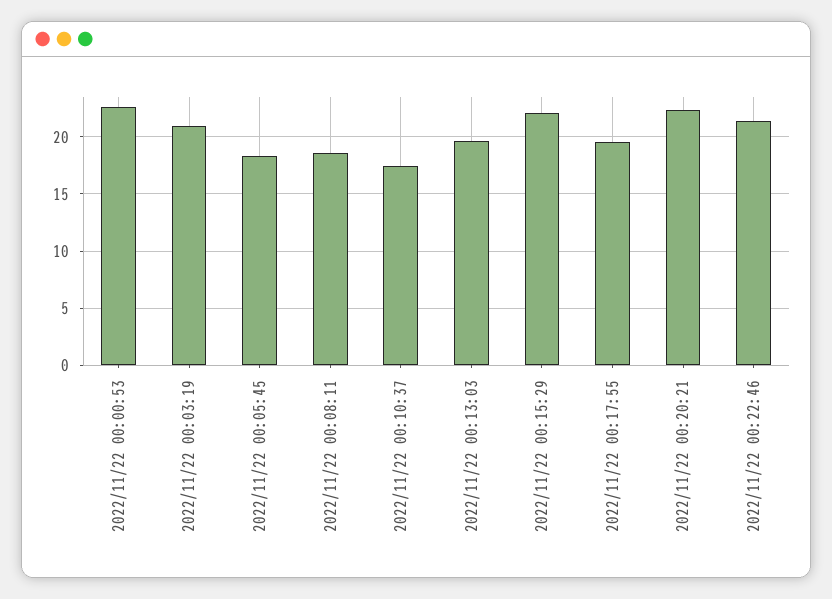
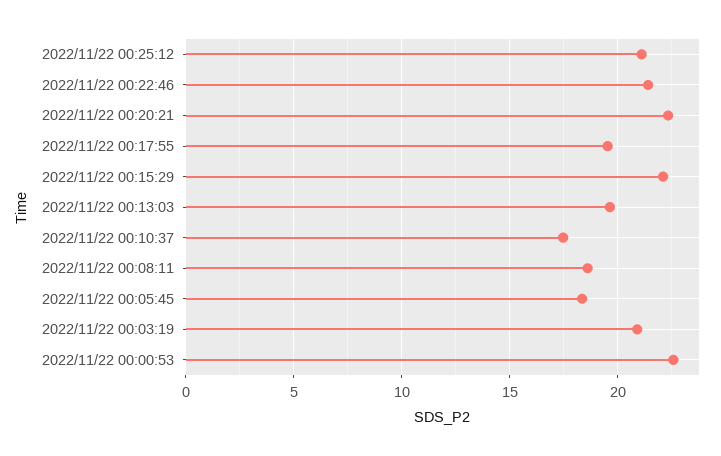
2022/11/22 00:25:12: none -> 21

